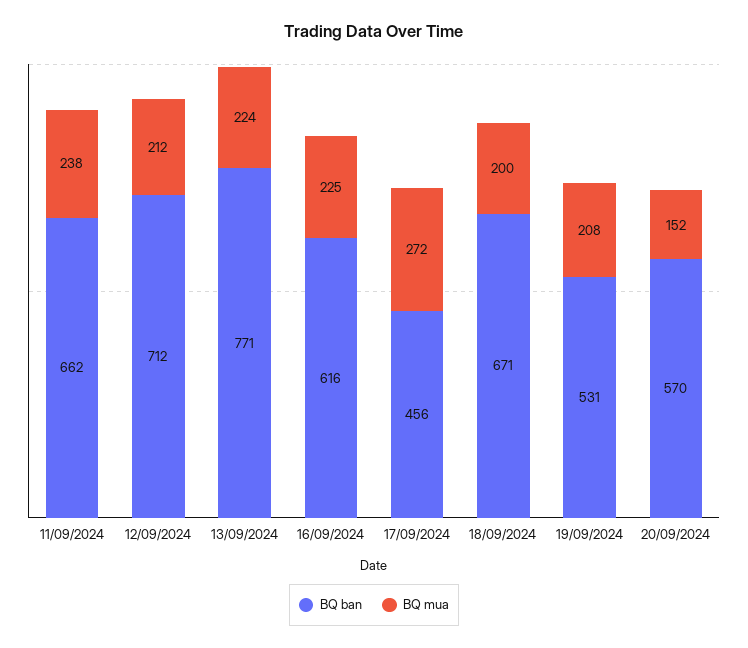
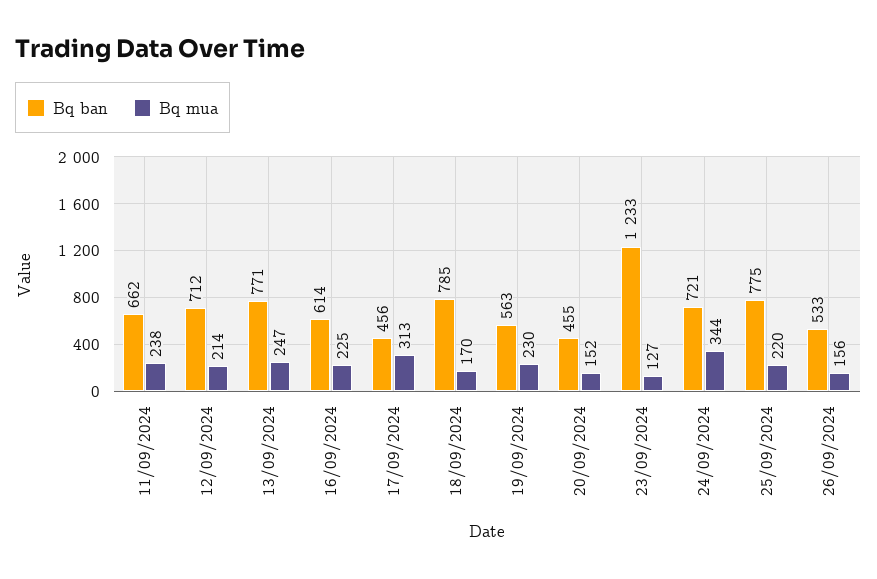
BQ mua, 12/09/2024: 212 -> 214
BQ mua, 13/09/2024: 224 -> 247
BQ ban, 16/09/2024: 616 -> 614
BQ mua, 17/09/2024: 272 -> 313
BQ ban, 18/09/2024: 671 -> 785
BQ mua, 18/09/2024: 200 -> 170
BQ ban, 19/09/2024: 531 -> 563
BQ mua, 19/09/2024: 208 -> 230
BQ ban, 20/09/2024: 570 -> 455
BQ ban, 23/09/2024: none -> 1233
BQ mua, 23/09/2024: none -> 127
BQ ban, 24/09/2024: none -> 721
BQ mua, 24/09/2024: none -> 344
BQ ban, 25/09/2024: none -> 775
BQ mua, 25/09/2024: none -> 220
BQ ban, 26/09/2024: none -> 533
BQ mua, 26/09/2024: none -> 156

